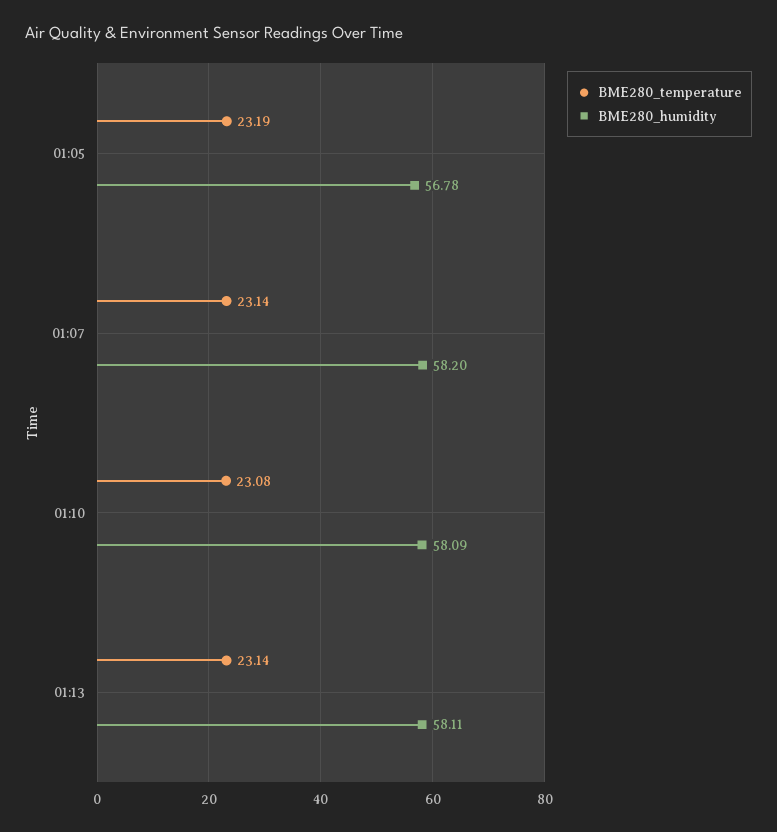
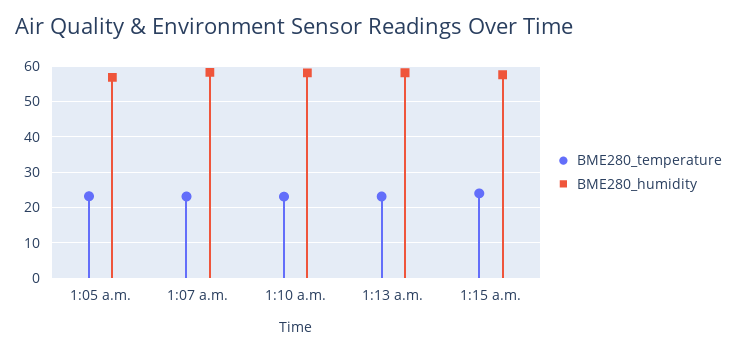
BME280_temperature, 1:15 a.m.: none -> 24
BME280_humidity, 1:15 a.m.: none -> 58

